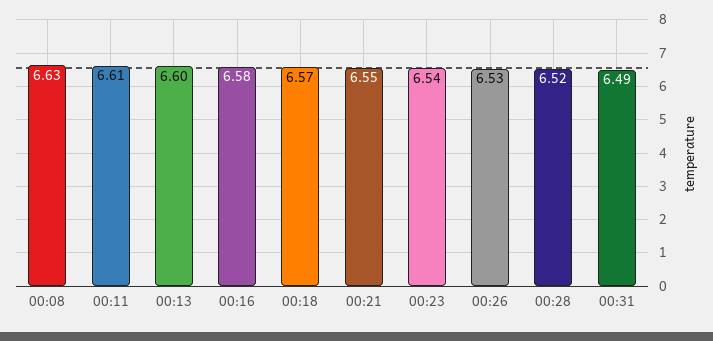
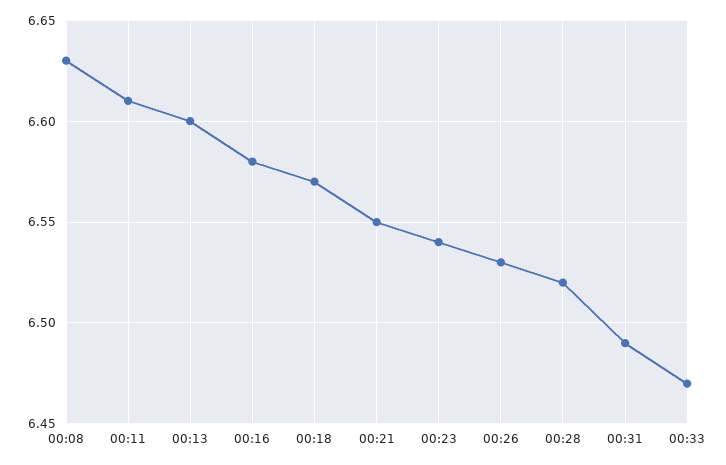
00:33: none -> 6.47

